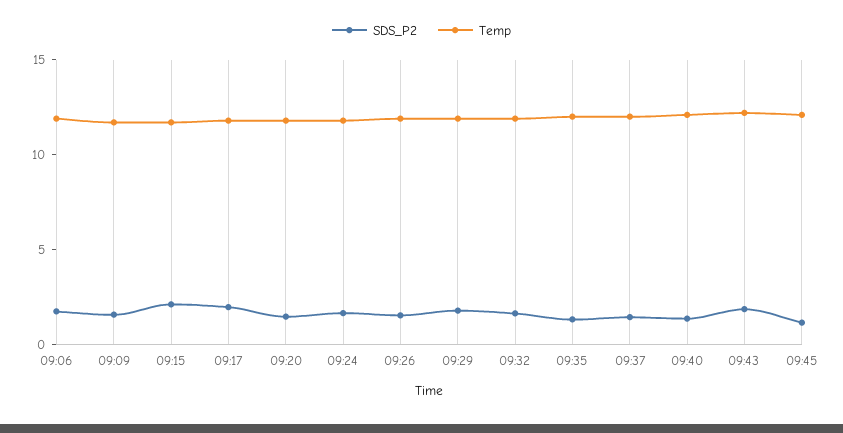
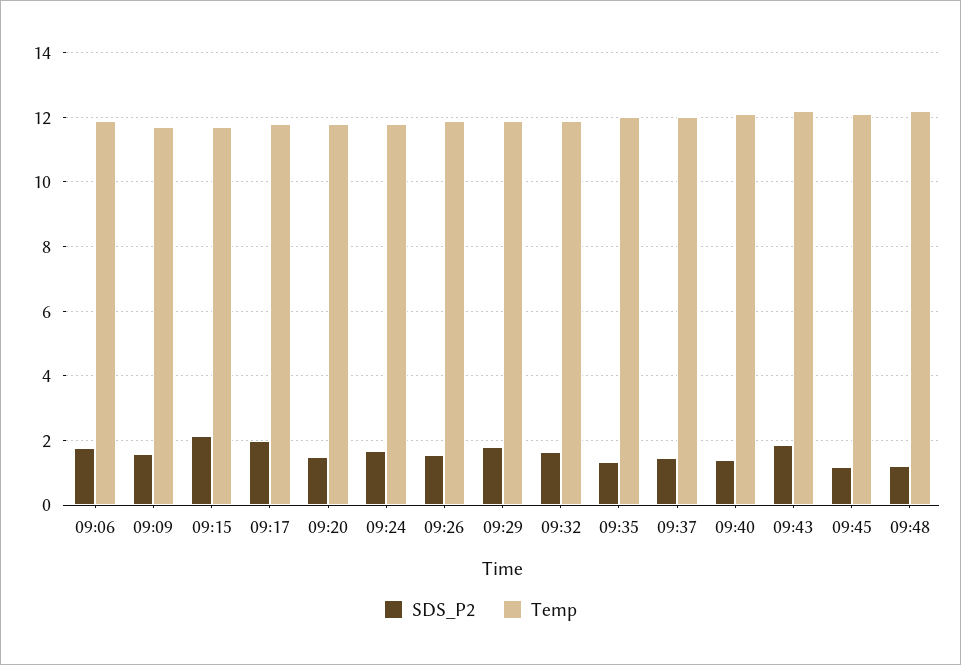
SDS_P2, 09:48: none -> 1.2
Temp, 09:48: none -> 12.2

